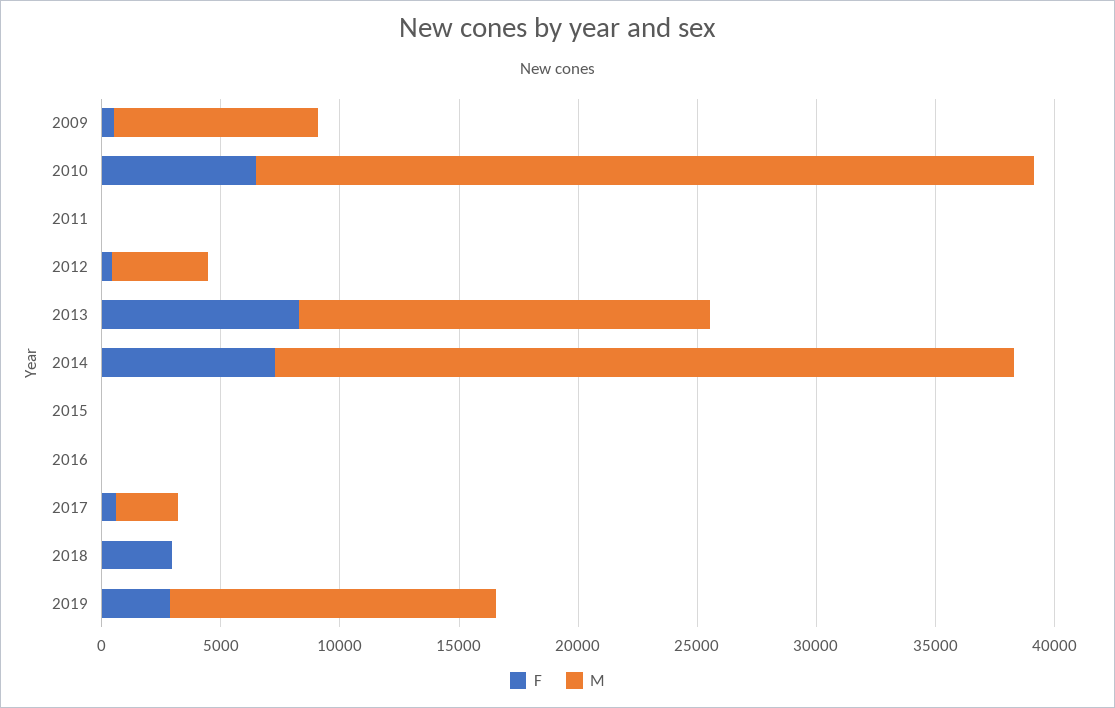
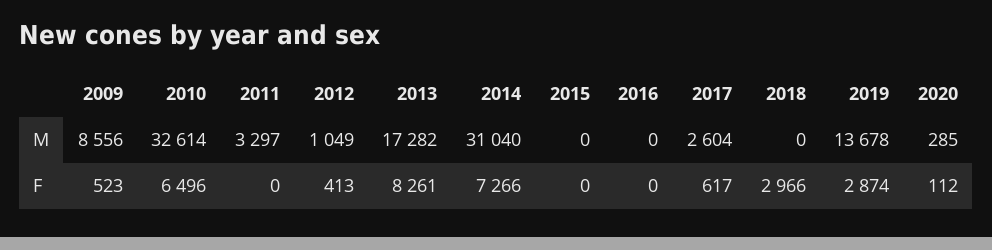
M, 2011: 0 -> 3297
M, 2012: 4000 -> 1049
M, 2020: none -> 285
F, 2020: none -> 112

